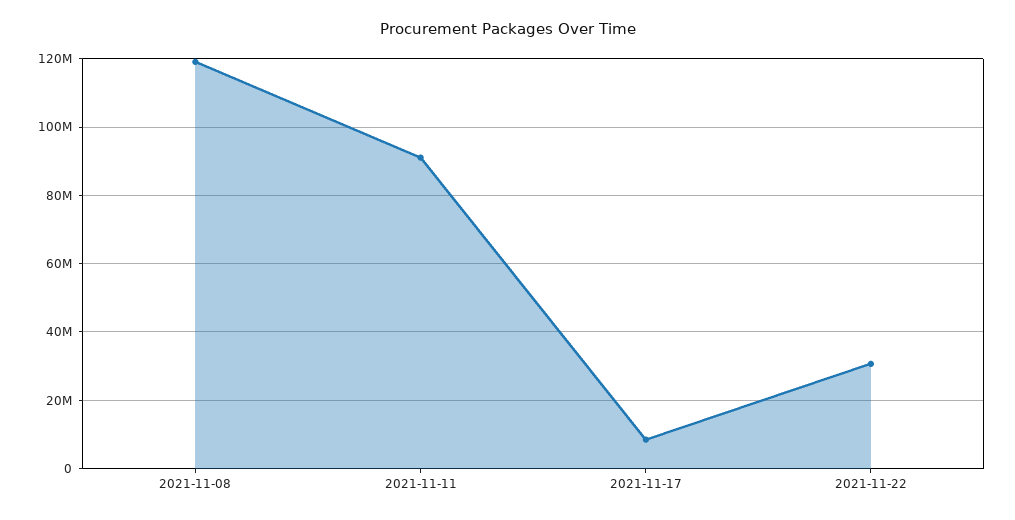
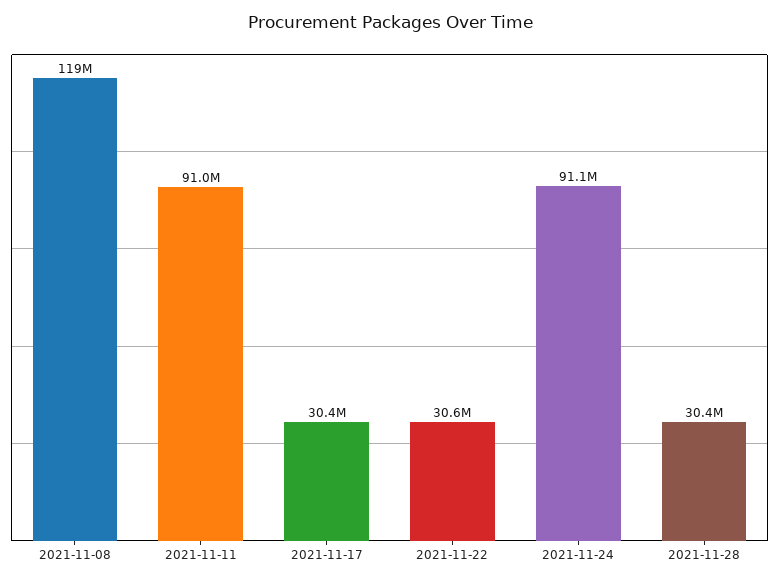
2021-11-17: 8000000 -> 30400000
2021-11-24: none -> 91100000
2021-11-28: none -> 30400000

